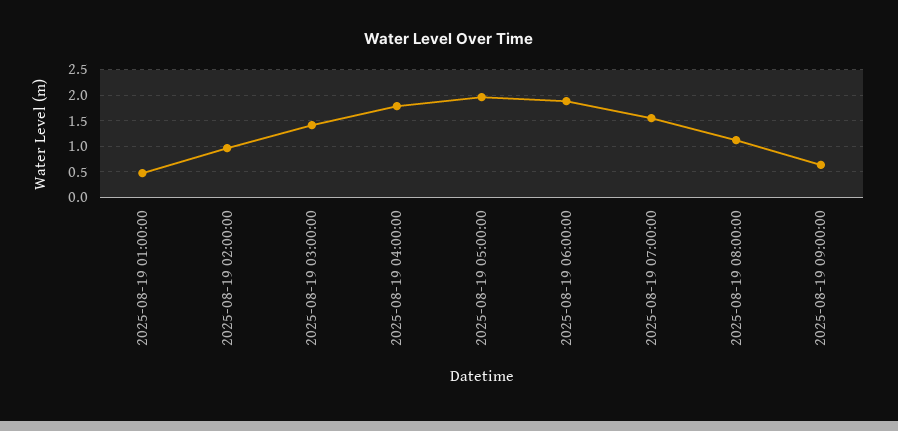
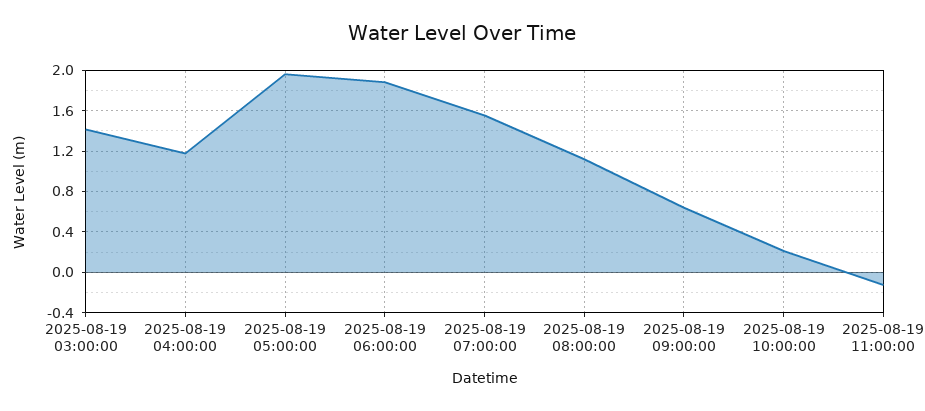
2025-08-19 01:00:00: 0.5 -> none
2025-08-19 02:00:00: 1 -> none
2025-08-19 04:00:00: 1.75 -> 1.2
2025-08-19 10:00:00: none -> 0.2
2025-08-19 11:00:00: none -> -0.1

